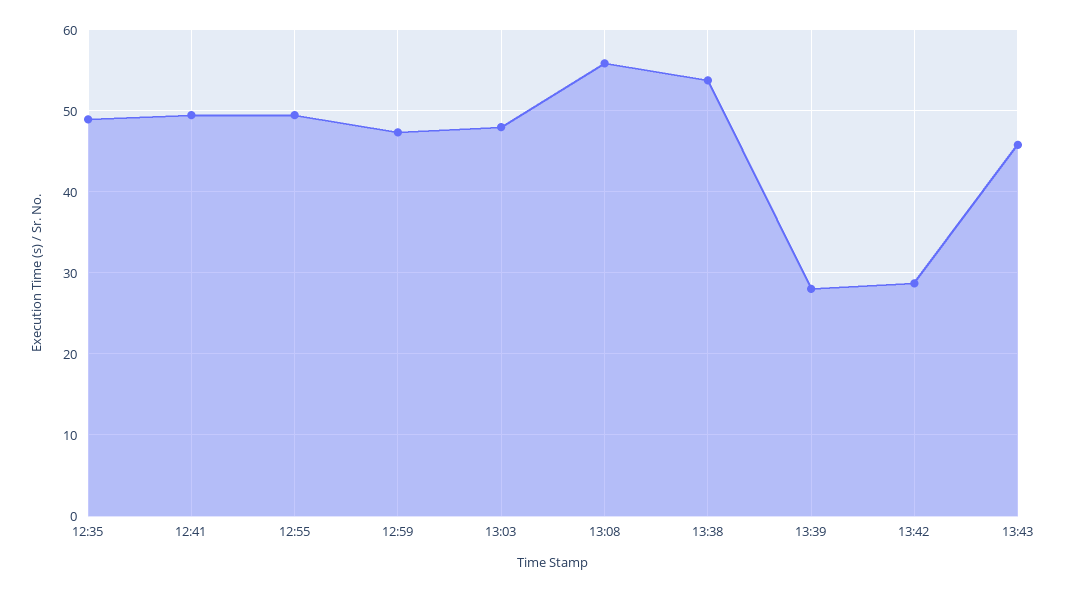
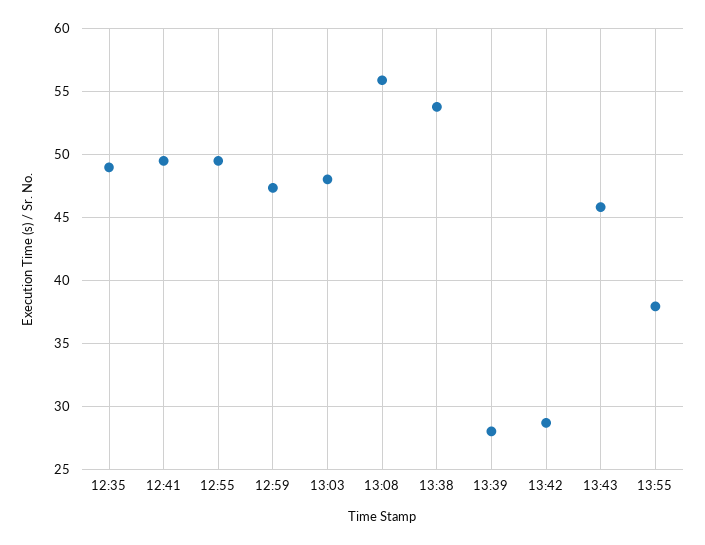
13:55: none -> 38

